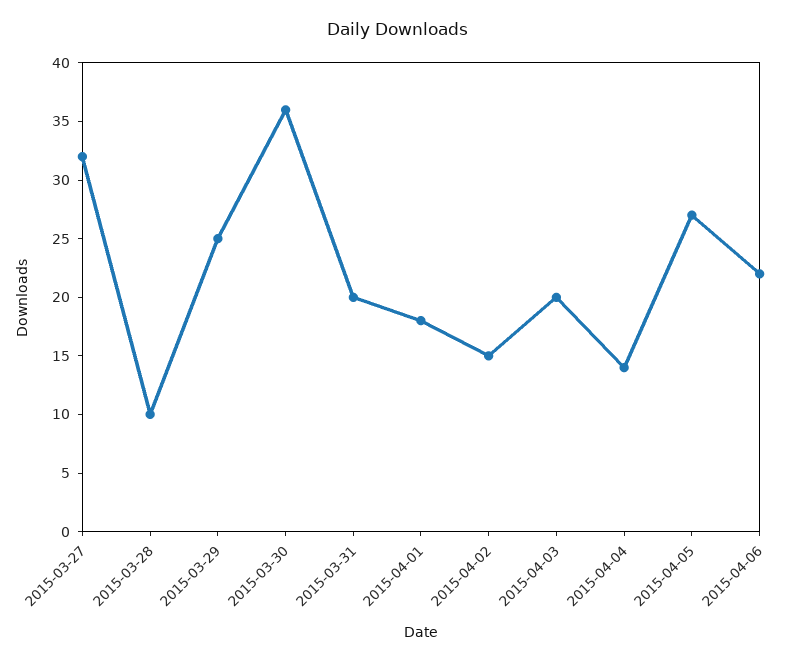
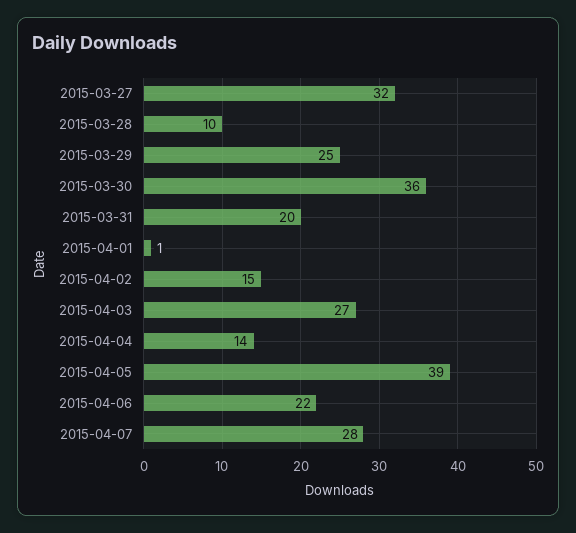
2015-04-01: 18 -> 1
2015-04-03: 20 -> 27
2015-04-05: 27 -> 39
2015-04-07: none -> 28

